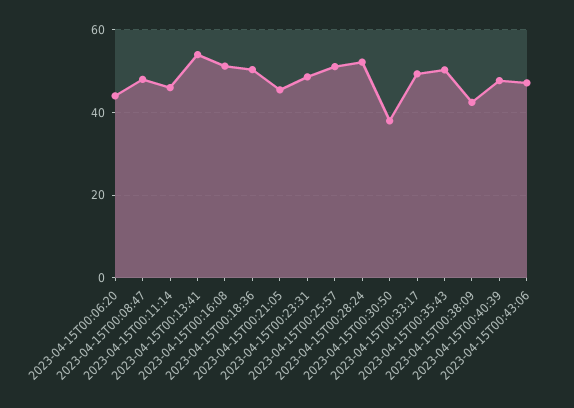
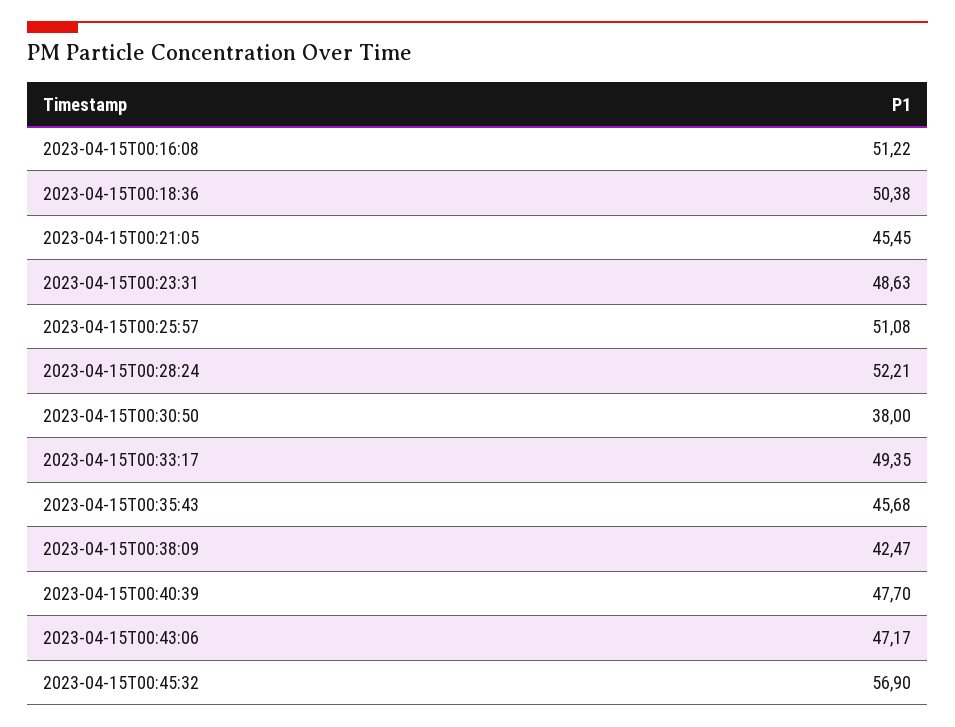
2023-04-15T00:06:20: 44 -> none
2023-04-15T00:08:47: 48 -> none
2023-04-15T00:11:14: 46 -> none
2023-04-15T00:13:41: 54 -> none
2023-04-15T00:35:43: 50 -> 45.68
2023-04-15T00:45:32: none -> 56.9

